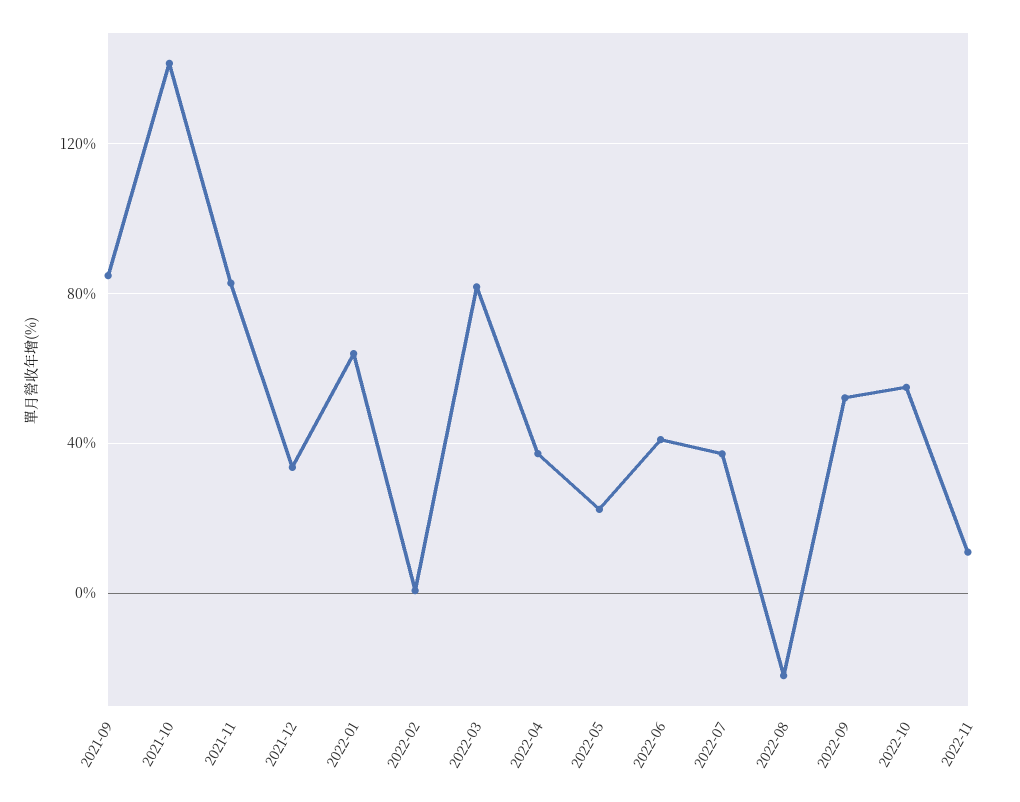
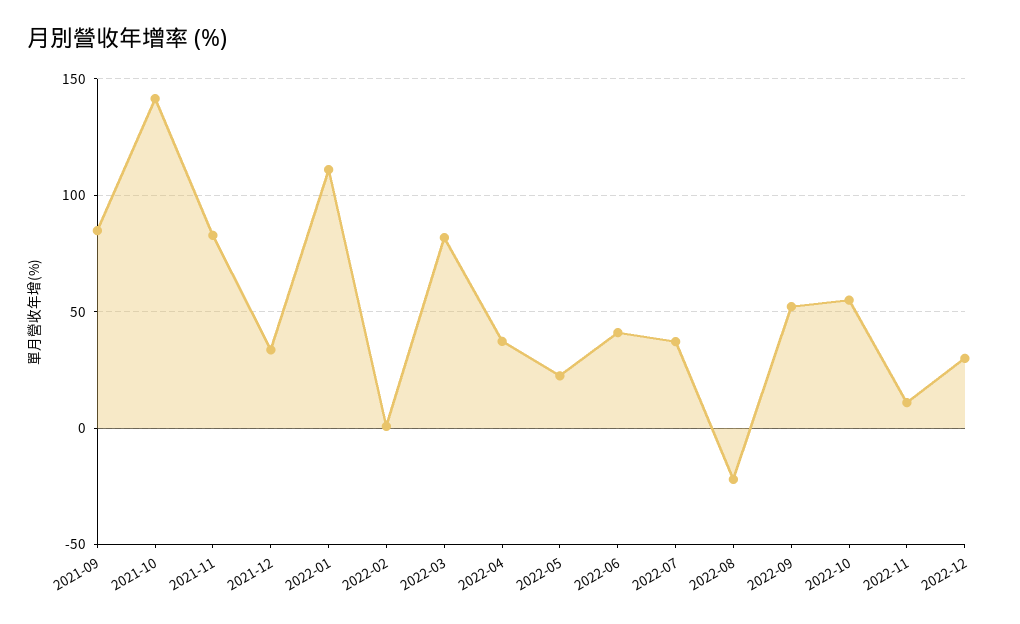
2022-01: 65 -> 110
2022-12: none -> 30

